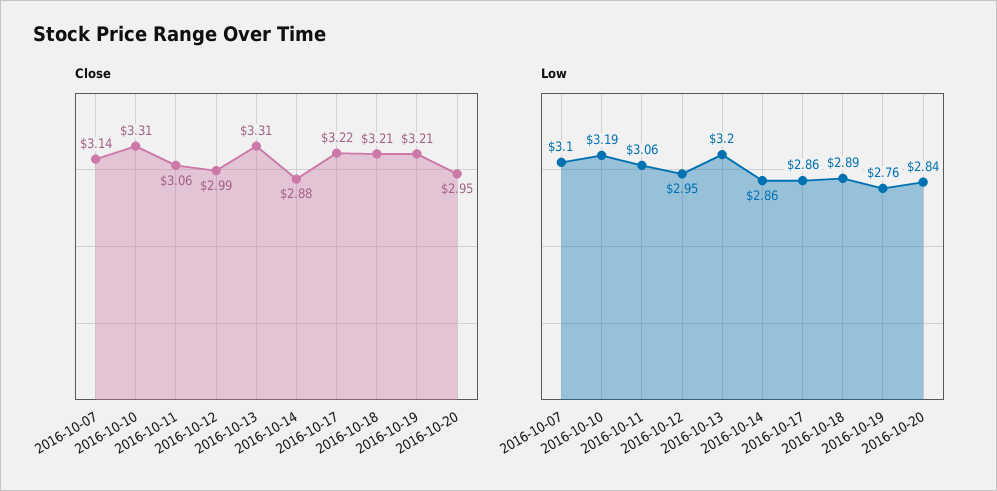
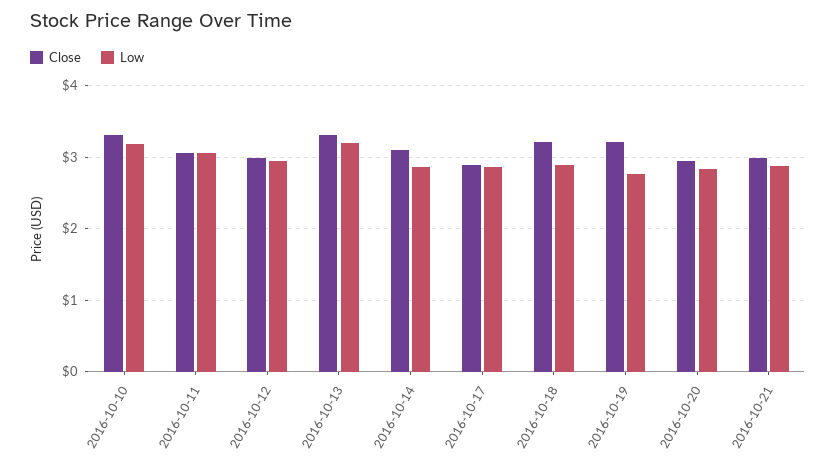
Close, 2016-10-07: 3.14 -> none
Close, 2016-10-14: 2.88 -> 3.1
Close, 2016-10-17: 3.22 -> 2.9
Low, 2016-10-07: 3.1 -> none
Close, 2016-10-21: none -> 3
Low, 2016-10-21: none -> 2.9

